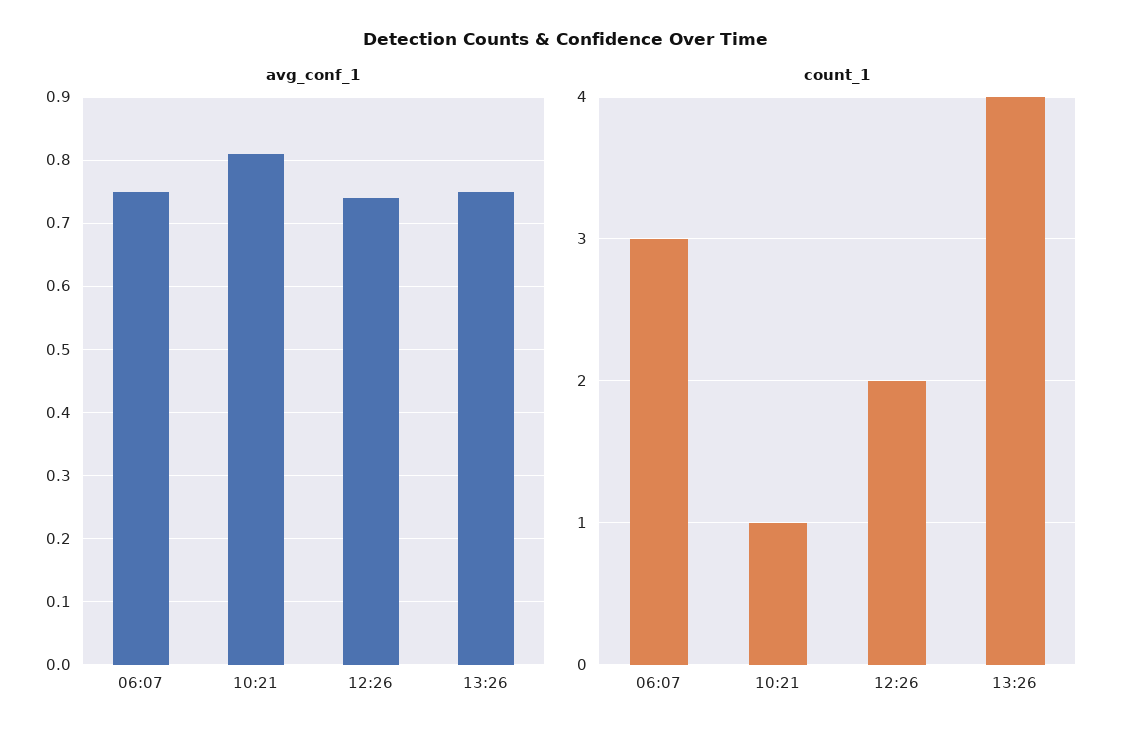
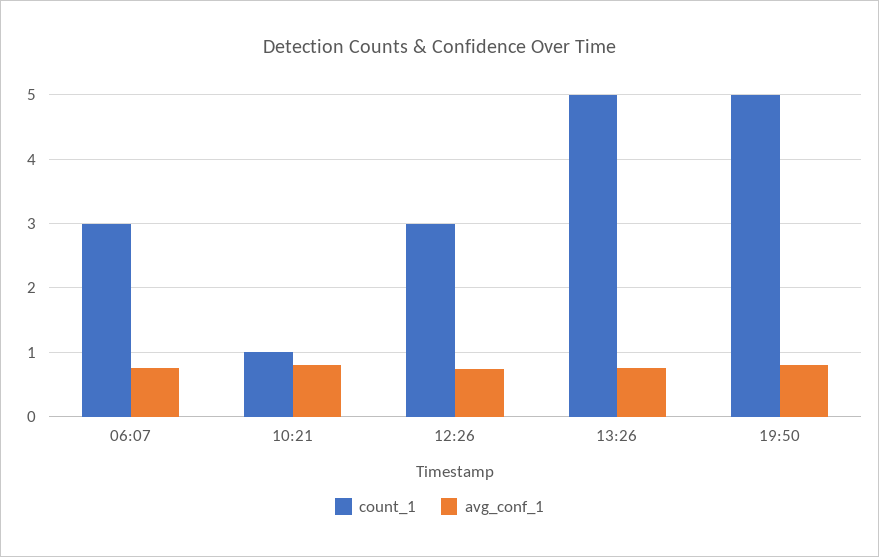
count_1, 12:26: 2 -> 3
count_1, 13:26: 4 -> 5
count_1, 19:50: none -> 5
avg_conf_1, 19:50: none -> 0.8

